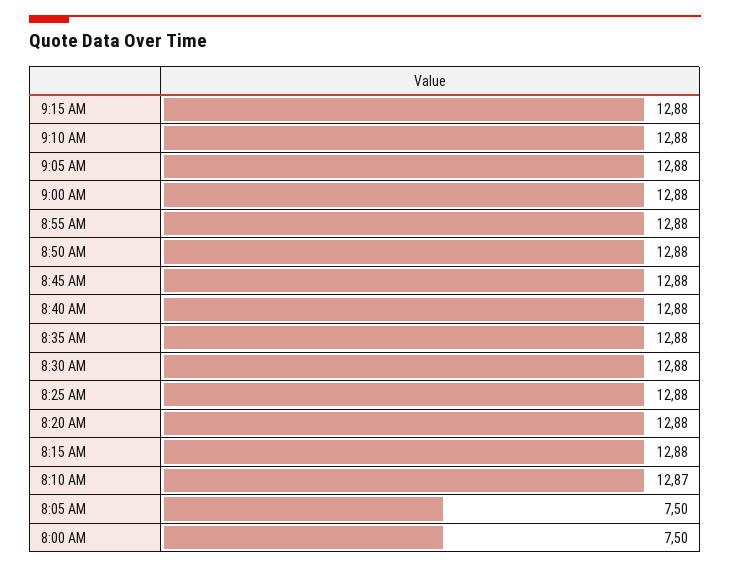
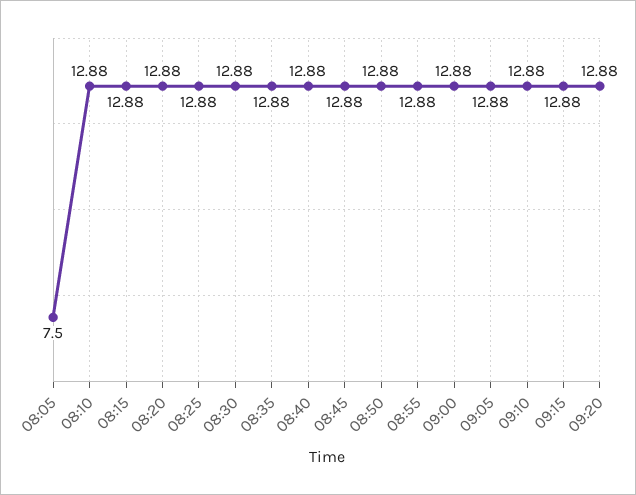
8:10 AM: 12.87 -> 12.88
8:00 AM: 7.5 -> none
09:20: none -> 12.88

